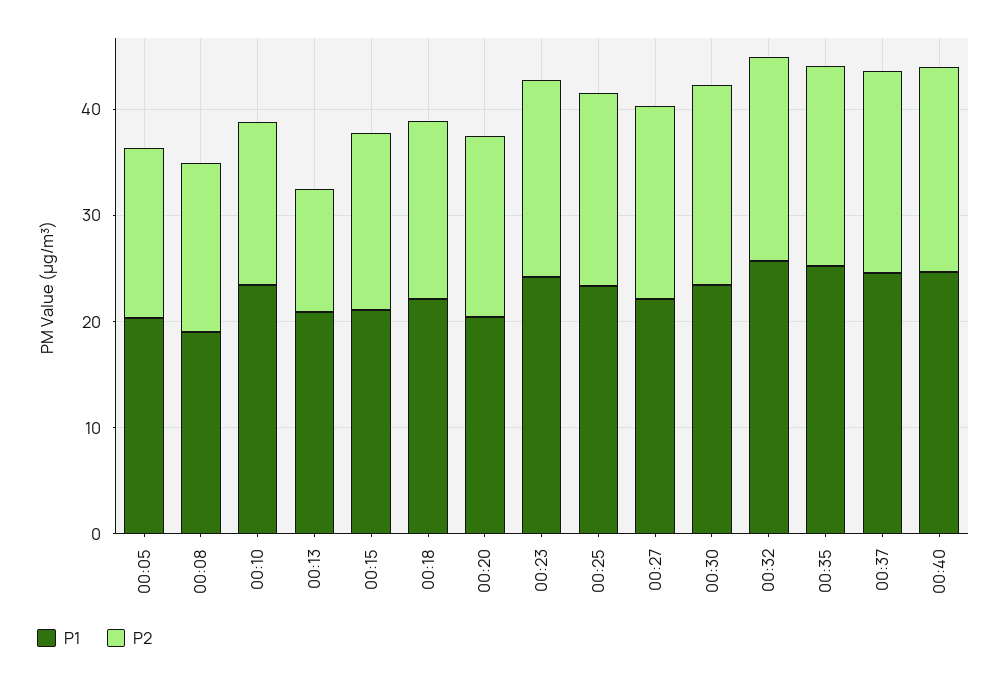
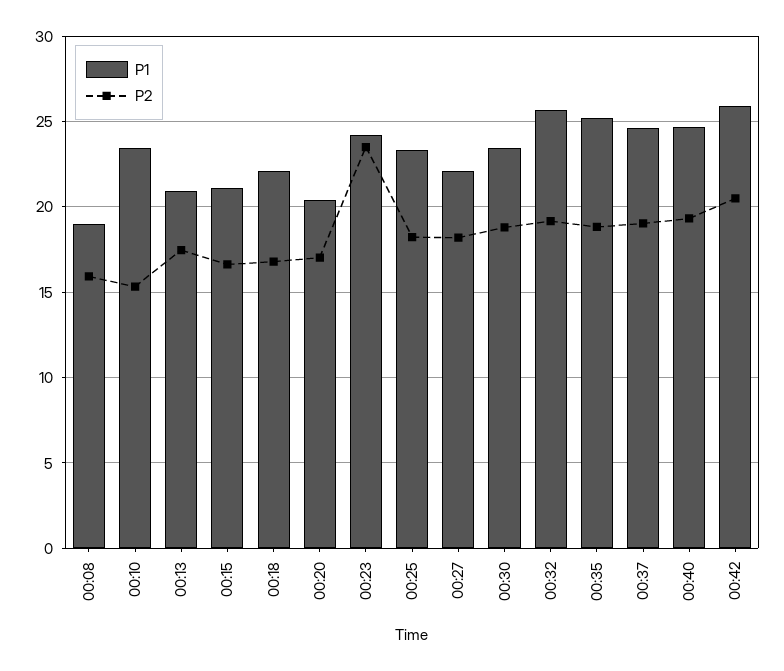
P1, 00:05: 20 -> none
P2, 00:05: 16 -> none
P2, 00:13: 12 -> 17.5
P2, 00:23: 18 -> 23.5
P1, 00:42: none -> 26
P2, 00:42: none -> 20.5

